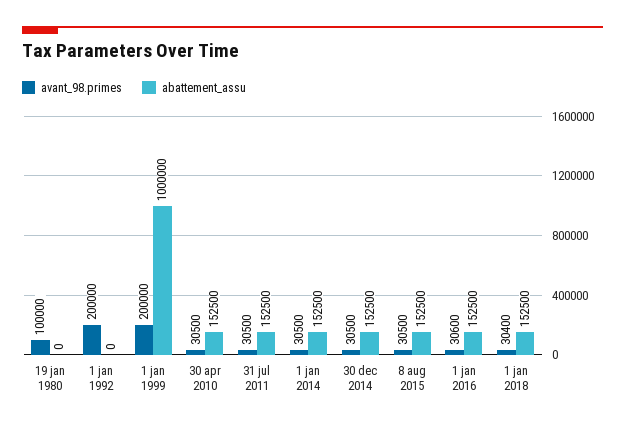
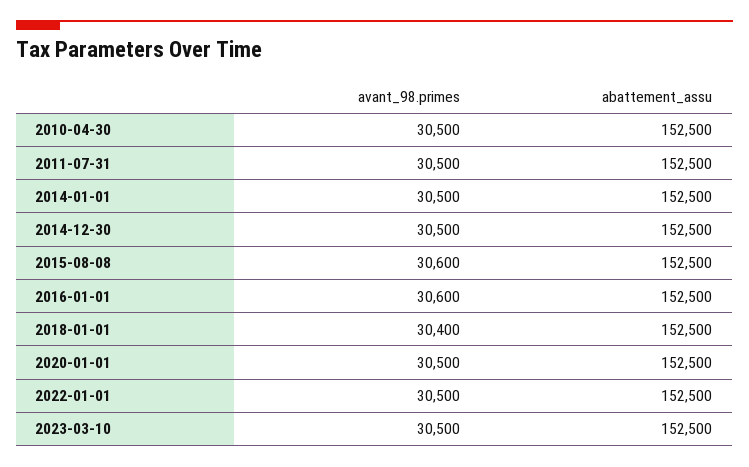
avant_98.primes, 19 jan 1980: 100000 -> none
abattement_assu, 19 jan 1980: 0 -> none
avant_98.primes, 1 jan 1992: 200000 -> none
abattement_assu, 1 jan 1992: 0 -> none
avant_98.primes, 1 jan 1999: 200000 -> none
abattement_assu, 1 jan 1999: 1000000 -> none
avant_98.primes, 8 aug 2015: 30500 -> 30600
avant_98.primes, 2020-01-01: none -> 30500
abattement_assu, 2020-01-01: none -> 152500
avant_98.primes, 2022-01-01: none -> 30500
abattement_assu, 2022-01-01: none -> 152500
avant_98.primes, 2023-03-10: none -> 30500
abattement_assu, 2023-03-10: none -> 152500

